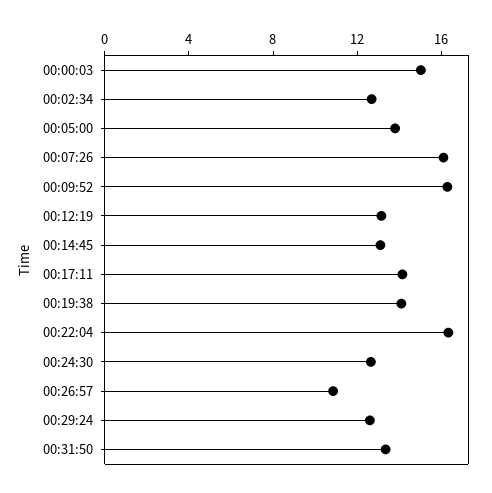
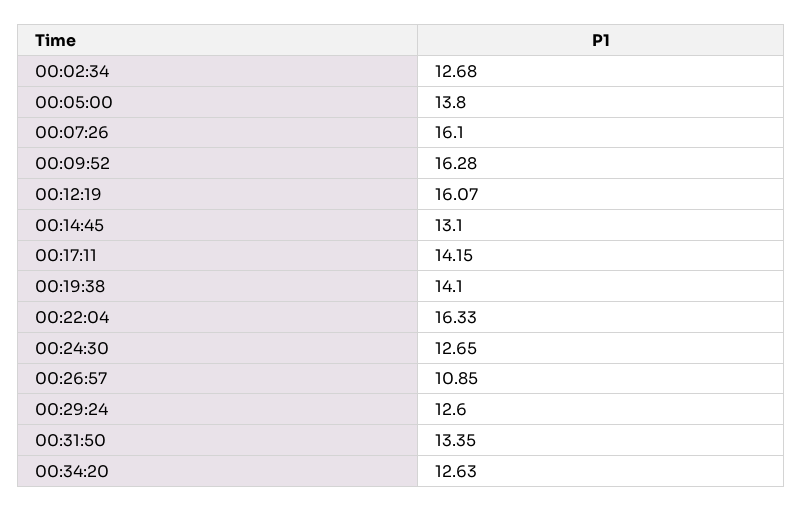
00:00:03: 15 -> none
00:12:19: 13 -> 16.07
00:34:20: none -> 12.63

